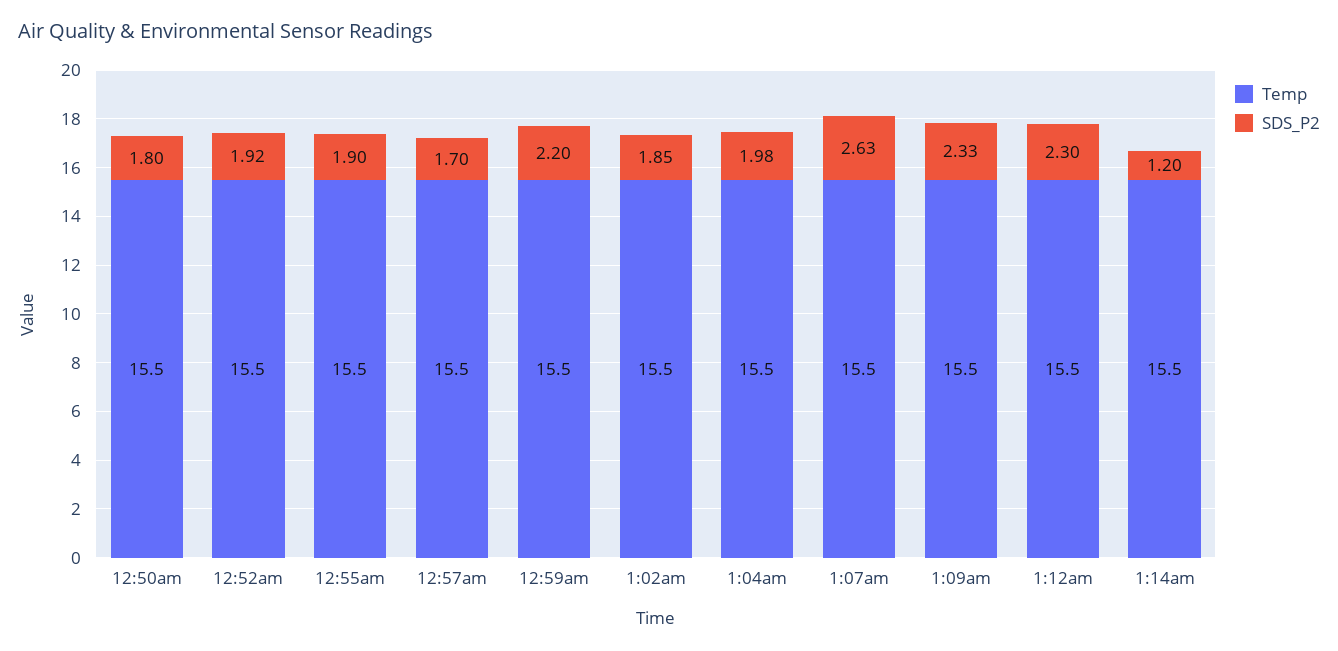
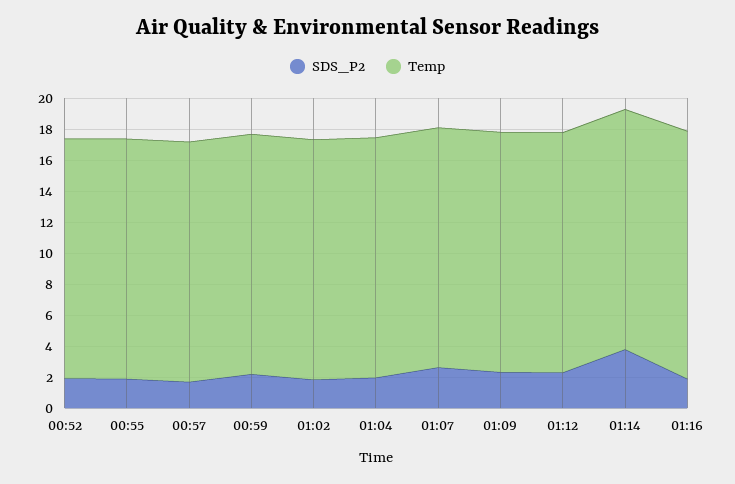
Temp, 12:50am: 15.5 -> none
SDS_P2, 12:50am: 1.8 -> none
SDS_P2, 1:14am: 1.2 -> 4
SDS_P2, 01:16: none -> 2
Temp, 01:16: none -> 16

